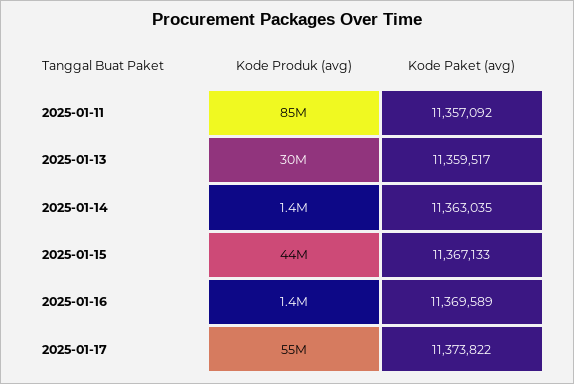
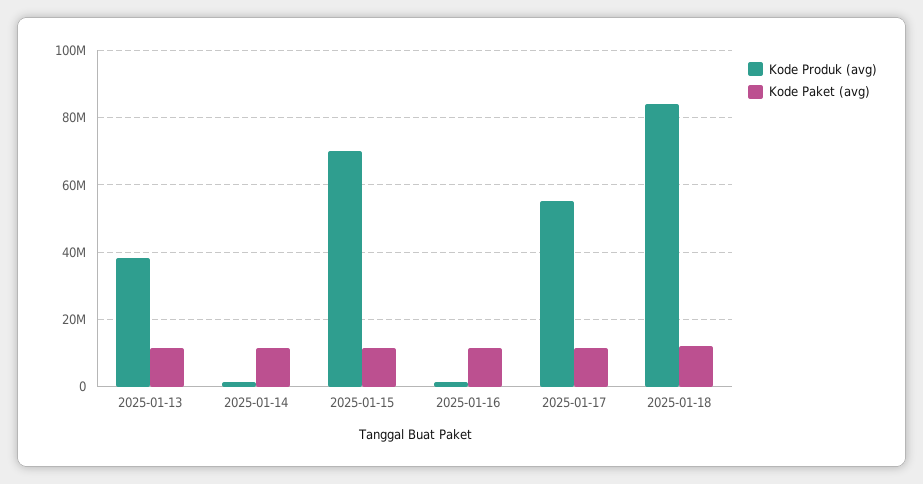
Kode Produk (avg), 2025-01-11: 85000000 -> none
Kode Paket (avg), 2025-01-11: 11357092 -> none
Kode Produk (avg), 2025-01-13: 30000000 -> 38000000
Kode Produk (avg), 2025-01-15: 44000000 -> 70000000
Kode Produk (avg), 2025-01-18: none -> 84000000
Kode Paket (avg), 2025-01-18: none -> 12000000

